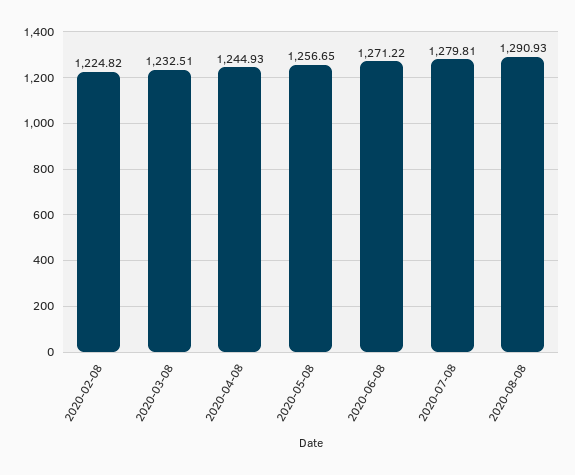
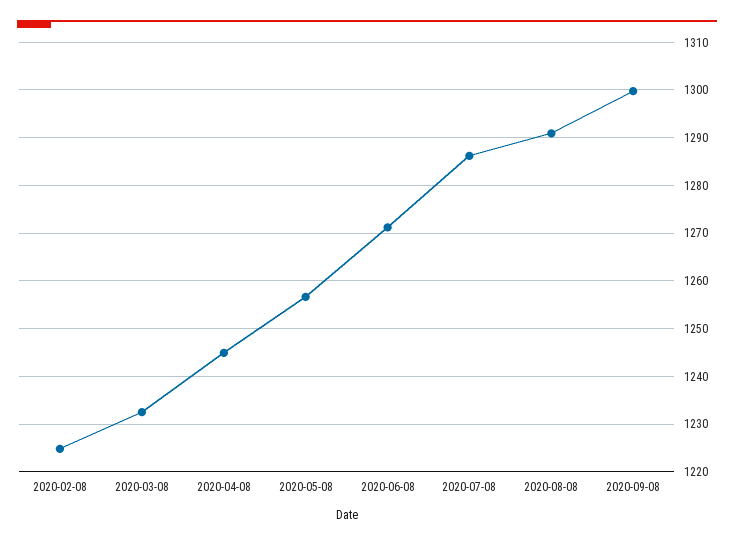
2020-07-08: 1279.81 -> 1286
2020-09-08: none -> 1300

